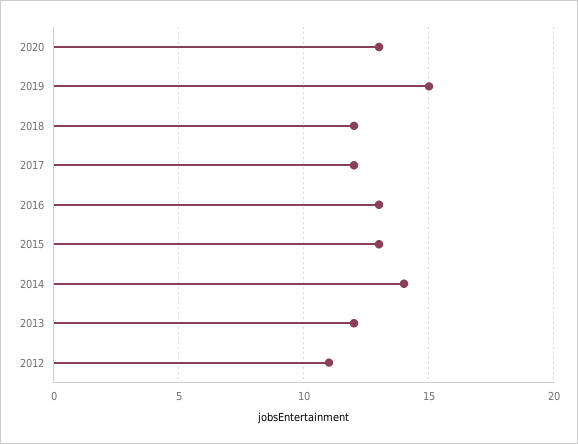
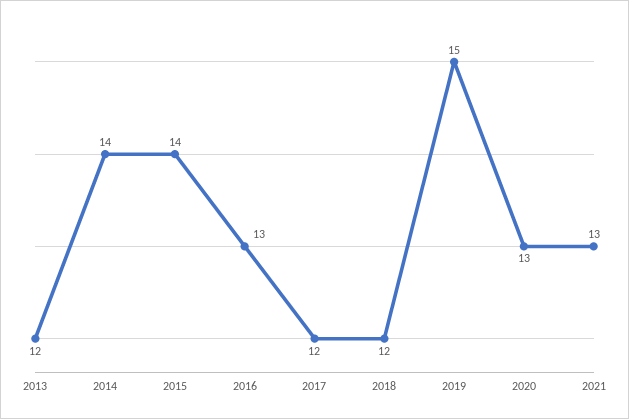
2015: 13 -> 14
2012: 11 -> none
2021: none -> 13

